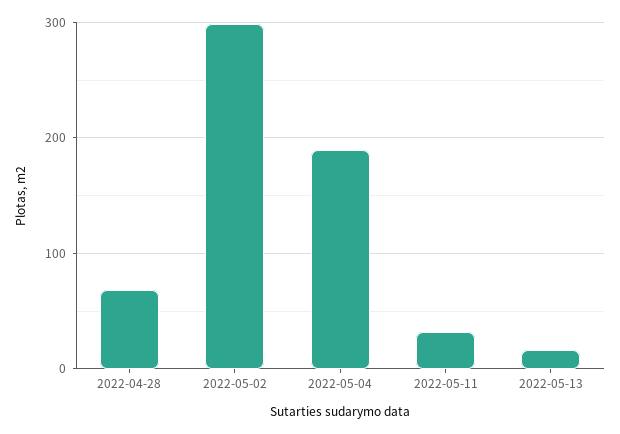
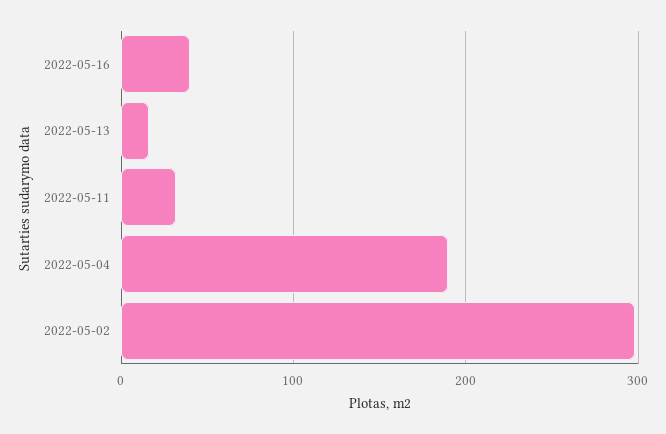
2022-04-28: 70 -> none
2022-05-16: none -> 40

